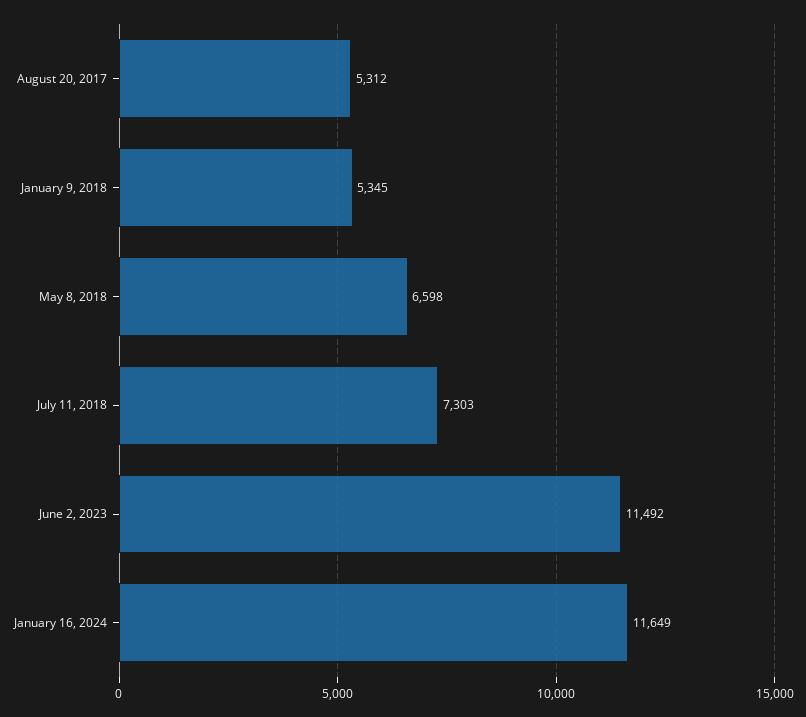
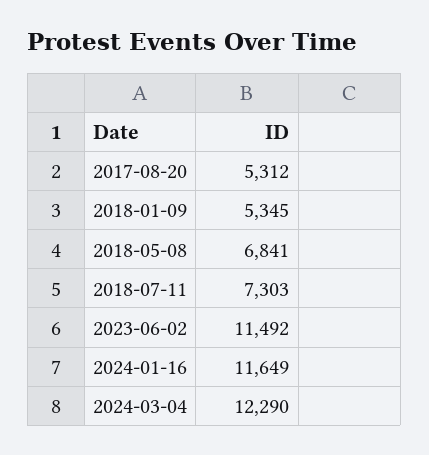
May 8, 2018: 6598 -> 6841
2024-03-04: none -> 12290

